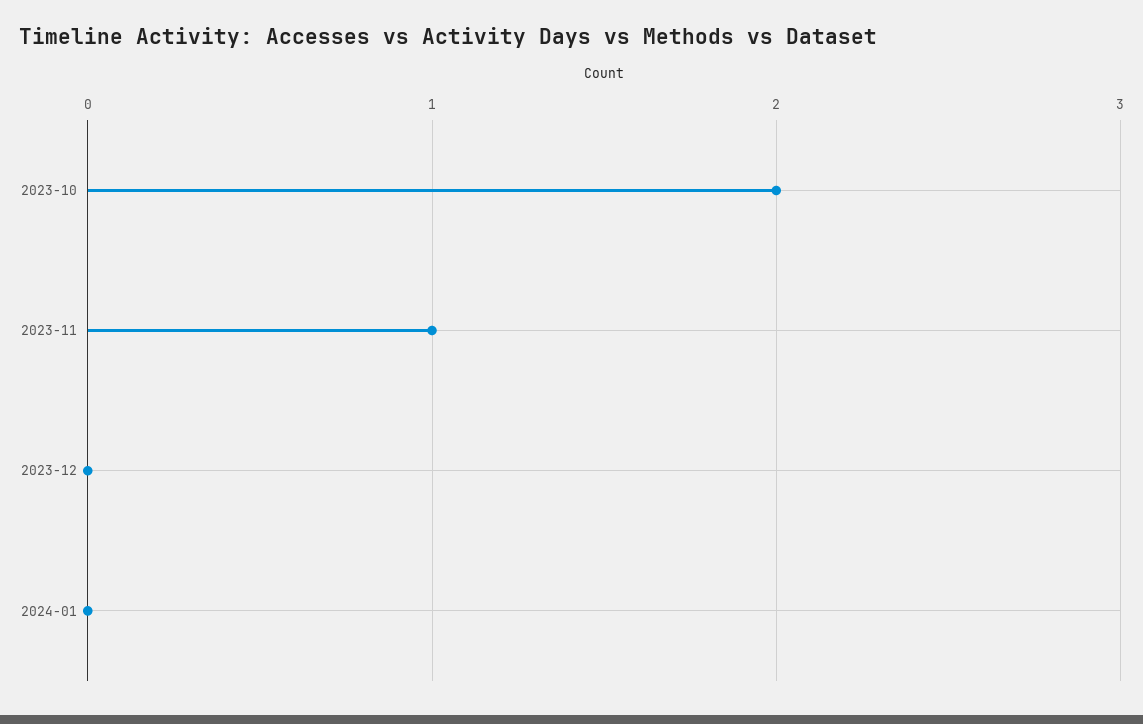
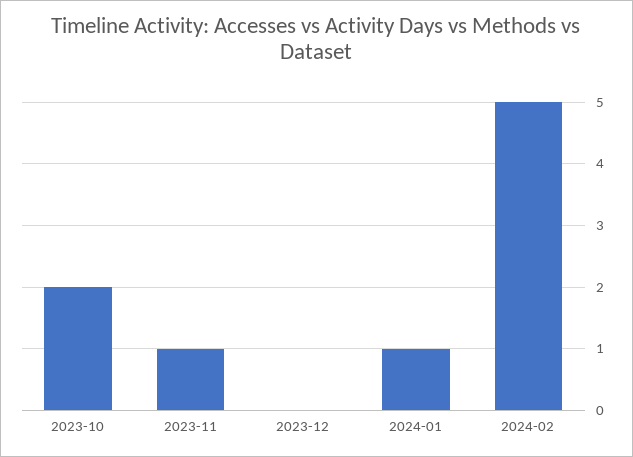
2024-01: 0 -> 1
2024-02: none -> 5

